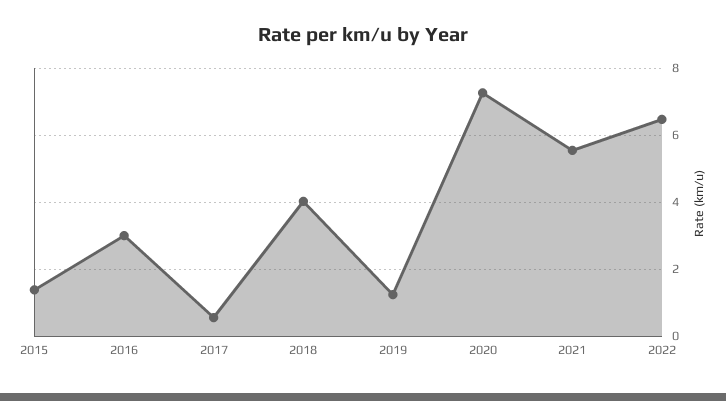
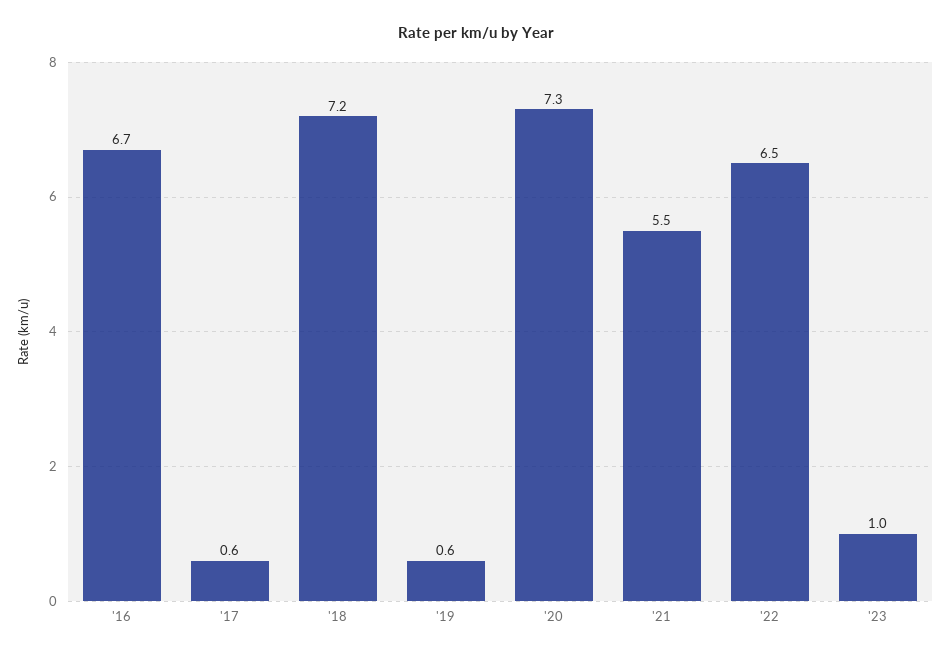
2015: 1.4 -> none
2016: 3 -> 6.7
2018: 4 -> 7.2
2019: 1.2 -> 0.6
'23: none -> 1

